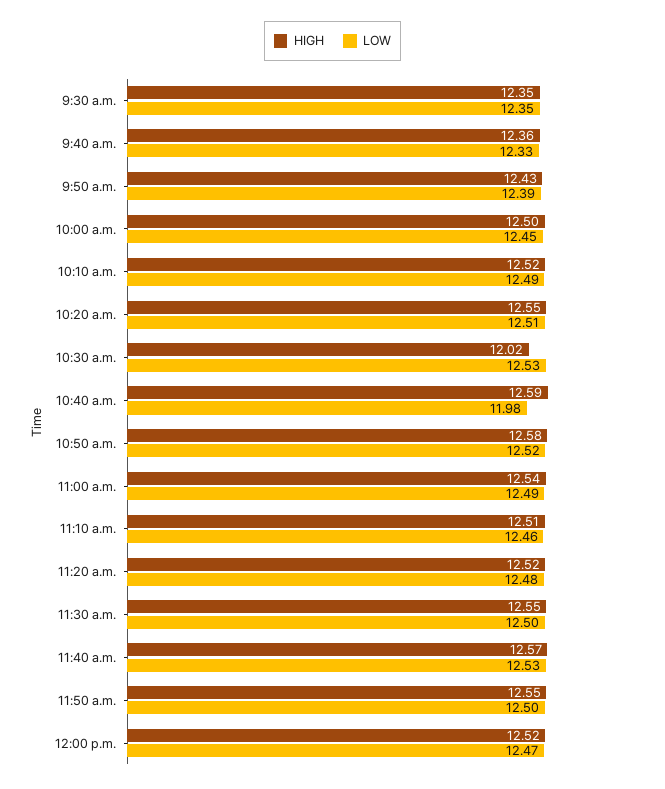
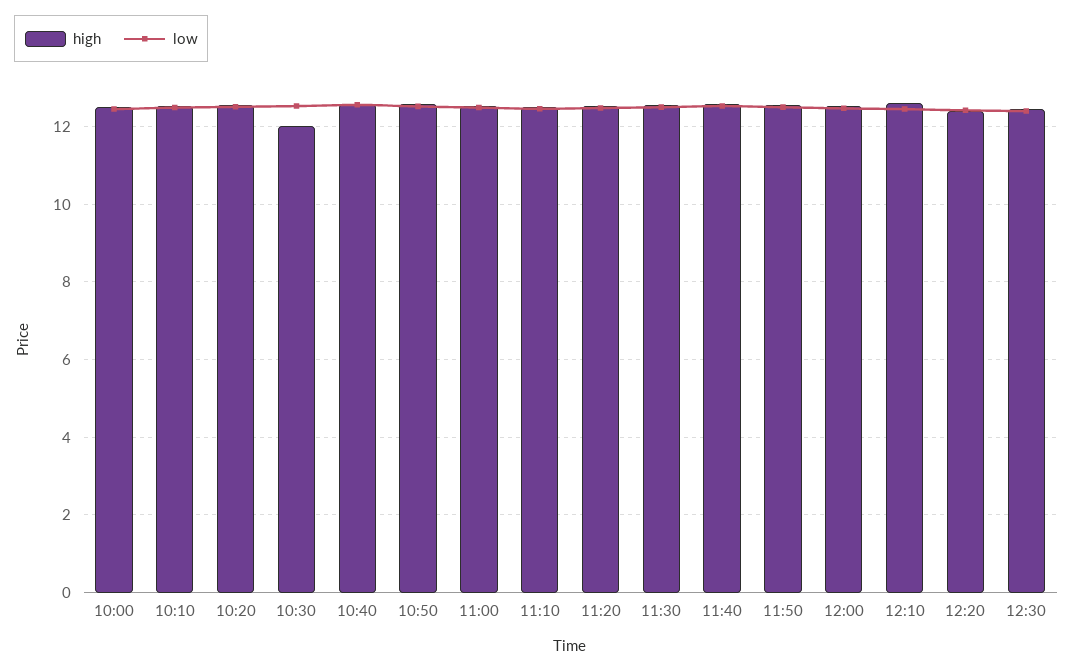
HIGH, 9:30 a.m.: 12.35 -> none
LOW, 9:30 a.m.: 12.35 -> none
HIGH, 9:40 a.m.: 12.36 -> none
LOW, 9:40 a.m.: 12.33 -> none
HIGH, 9:50 a.m.: 12.43 -> none
LOW, 9:50 a.m.: 12.39 -> none
LOW, 10:40 a.m.: 11.98 -> 12.6
HIGH, 12:10: none -> 12.6
LOW, 12:10: none -> 12.4
HIGH, 12:20: none -> 12.4
LOW, 12:20: none -> 12.4
HIGH, 12:30: none -> 12.4
LOW, 12:30: none -> 12.4

